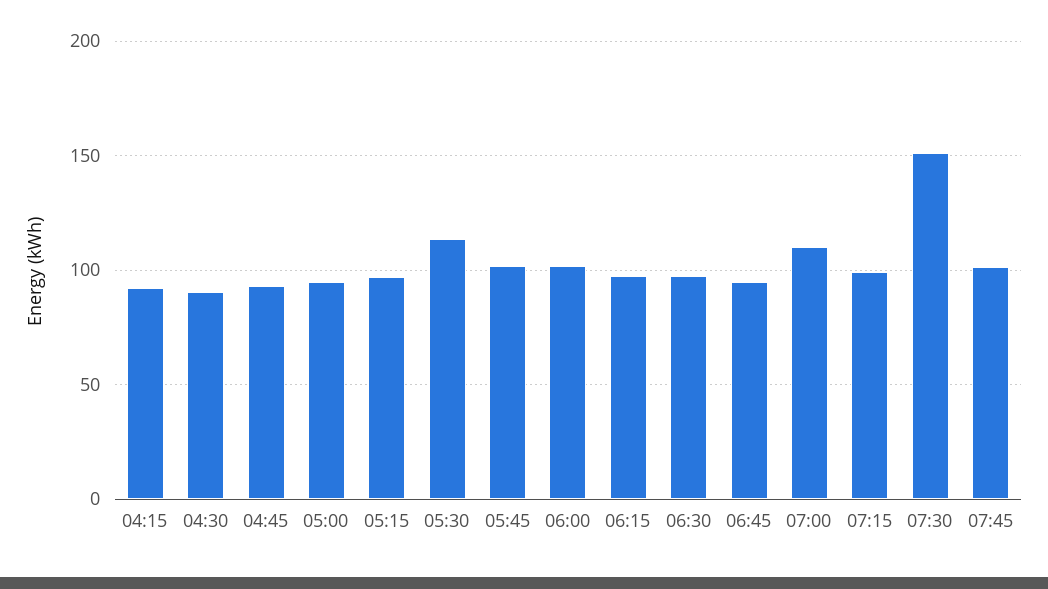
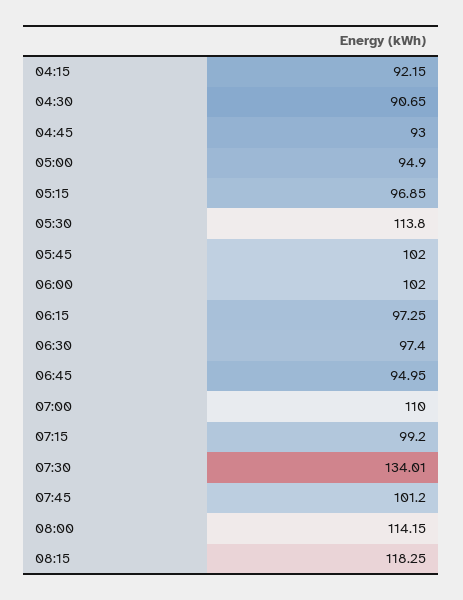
07:30: 150 -> 134.01
08:00: none -> 114.15
08:15: none -> 118.25

